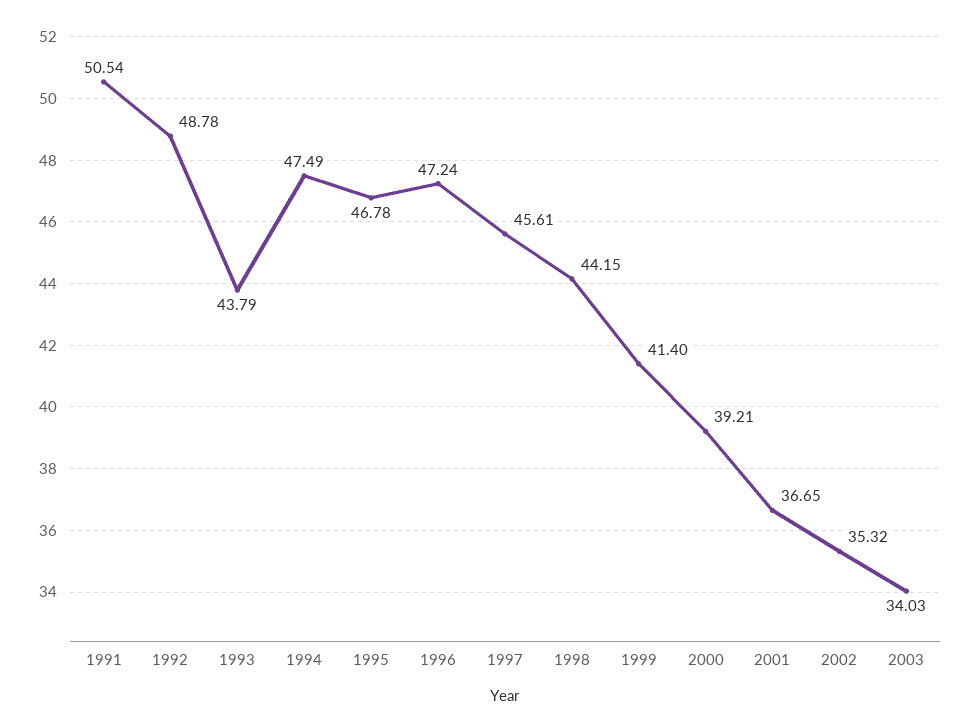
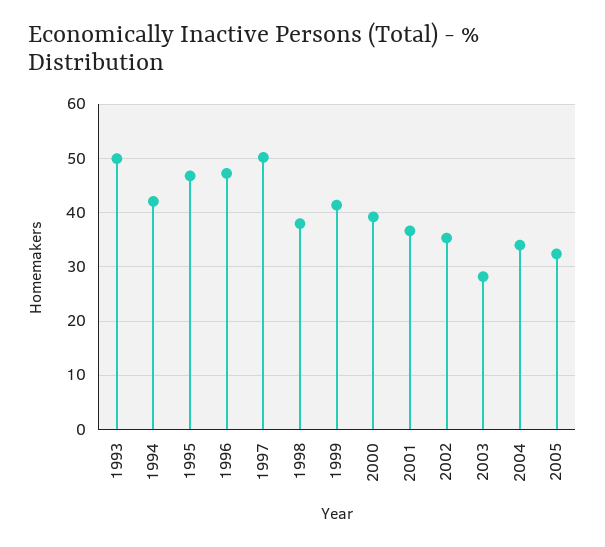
1991: 50.54 -> none
1992: 48.78 -> none
1993: 43.79 -> 50
1994: 47.49 -> 42
1997: 45.61 -> 50
1998: 44.15 -> 38
2003: 34.03 -> 28
2004: none -> 34
2005: none -> 32

